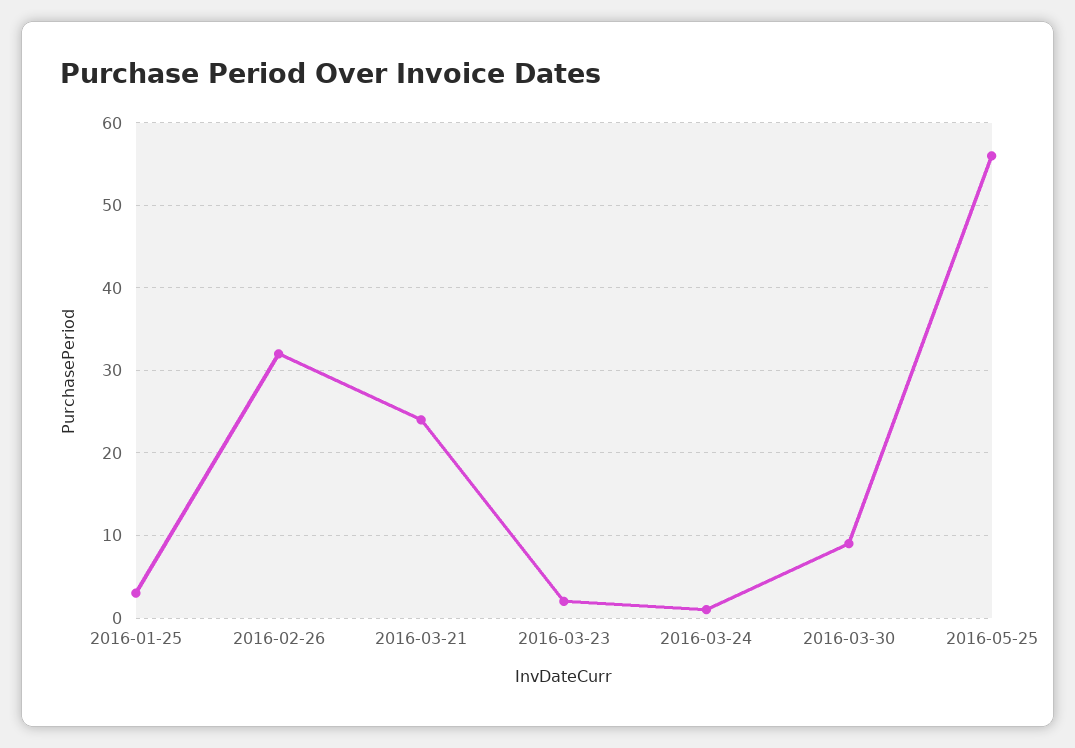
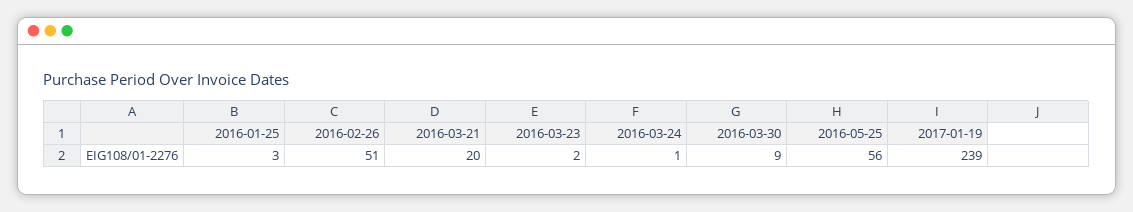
2016-02-26: 32 -> 51
2016-03-21: 24 -> 20
2017-01-19: none -> 239

